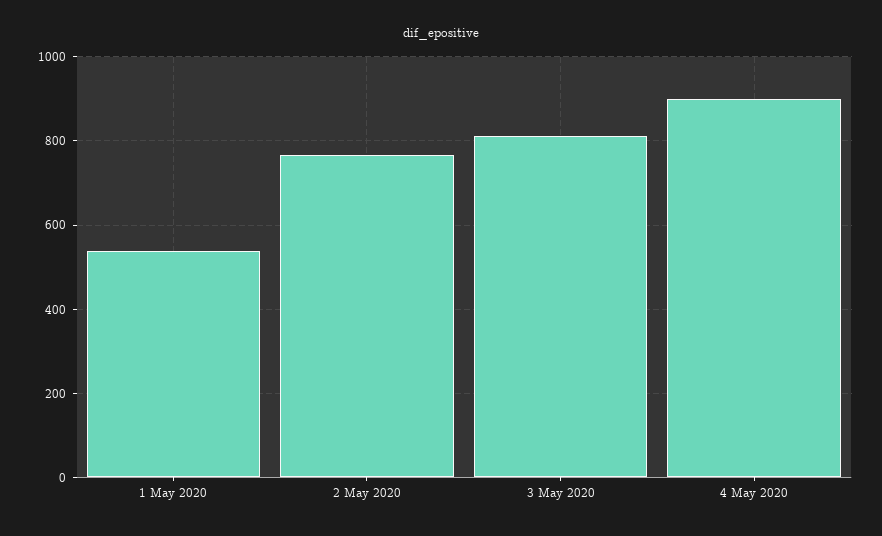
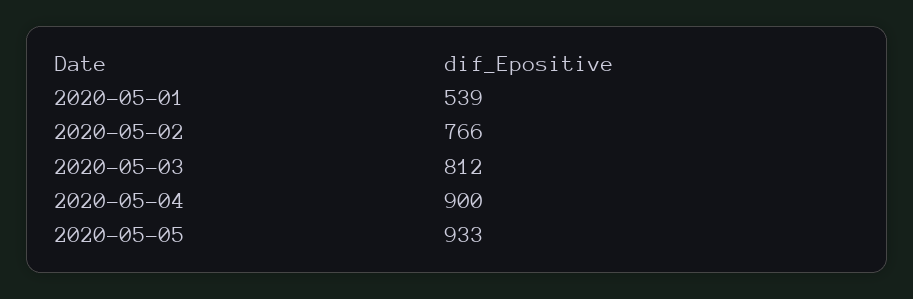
2020-05-05: none -> 933

